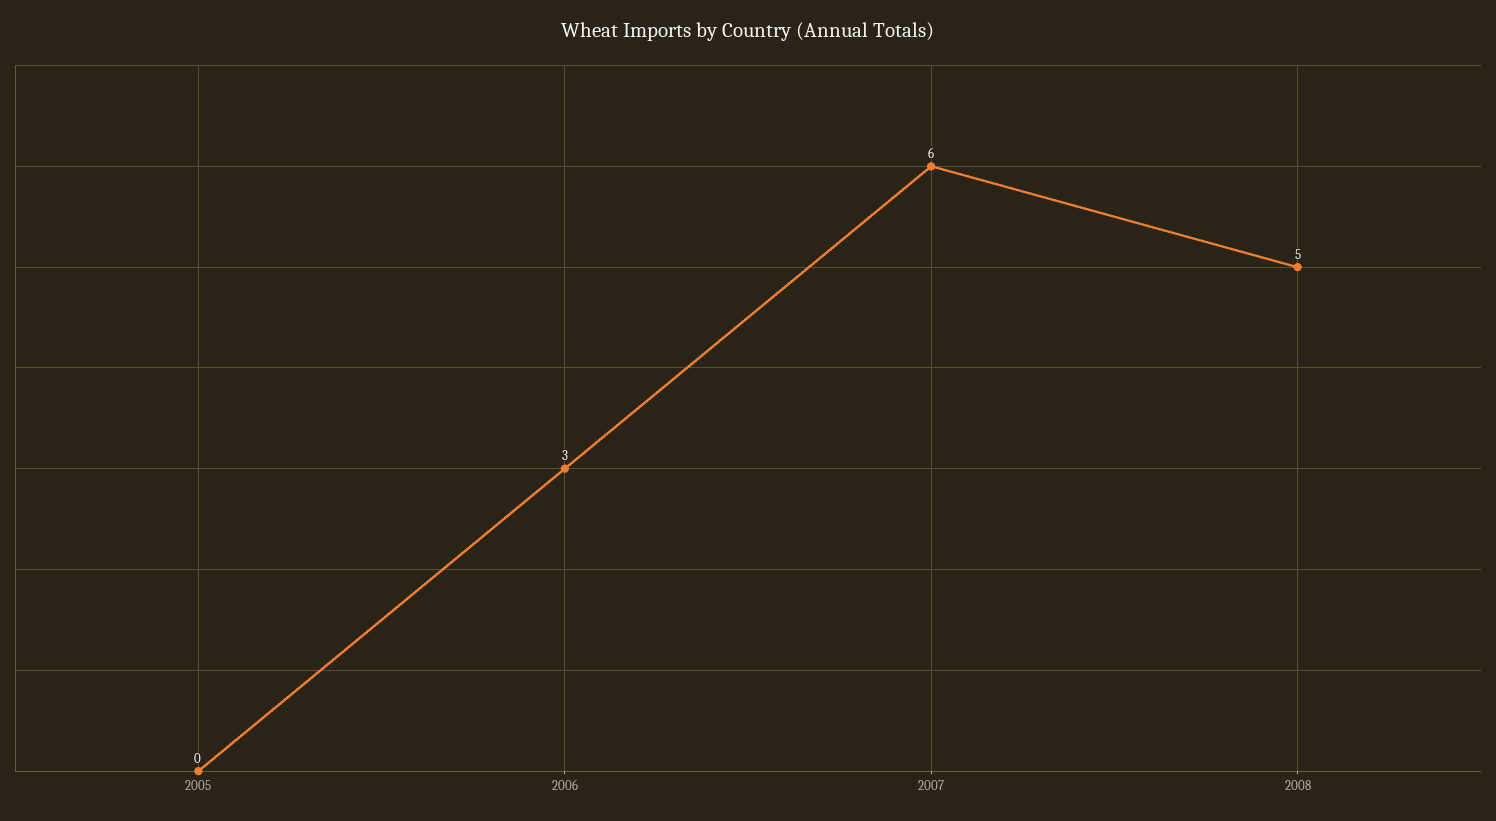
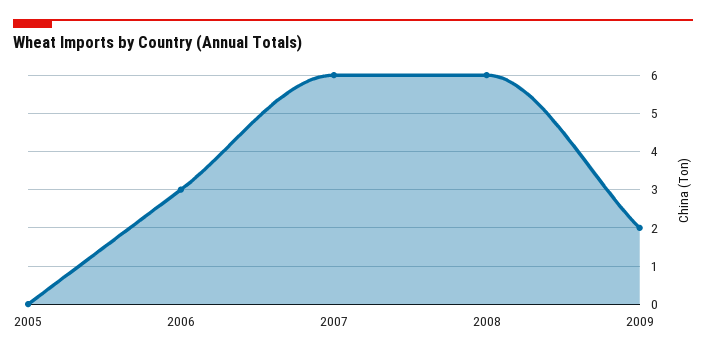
2008: 5 -> 6
2009: none -> 2

